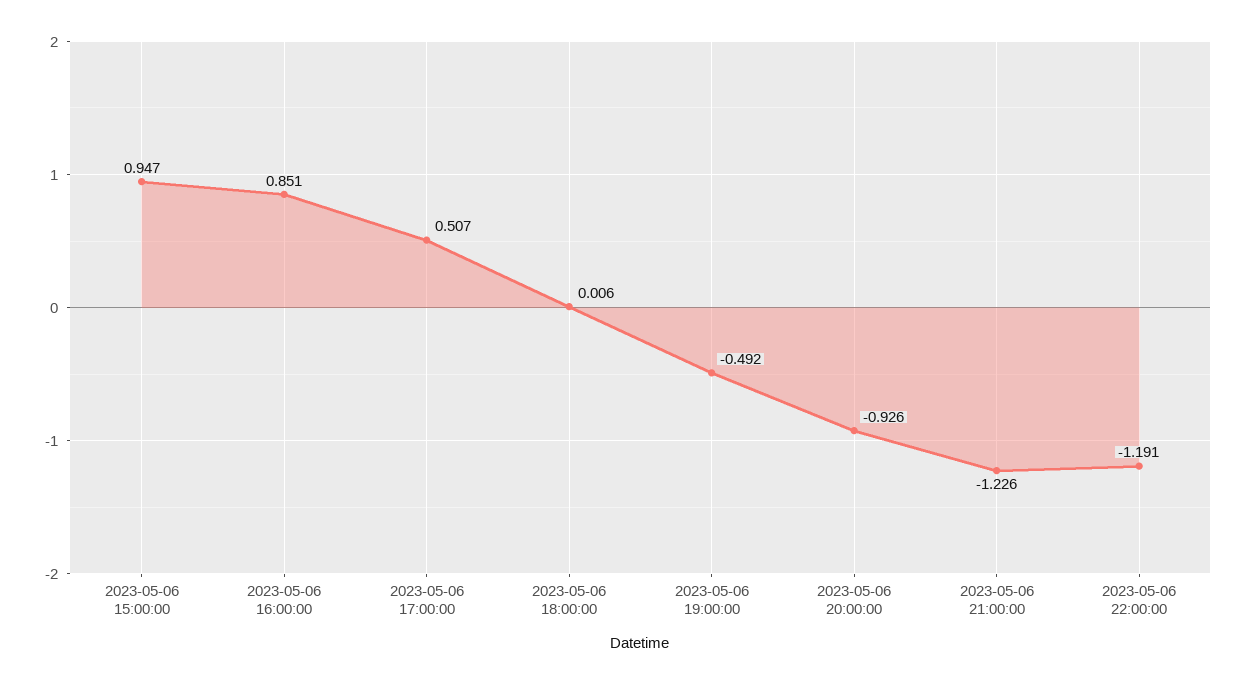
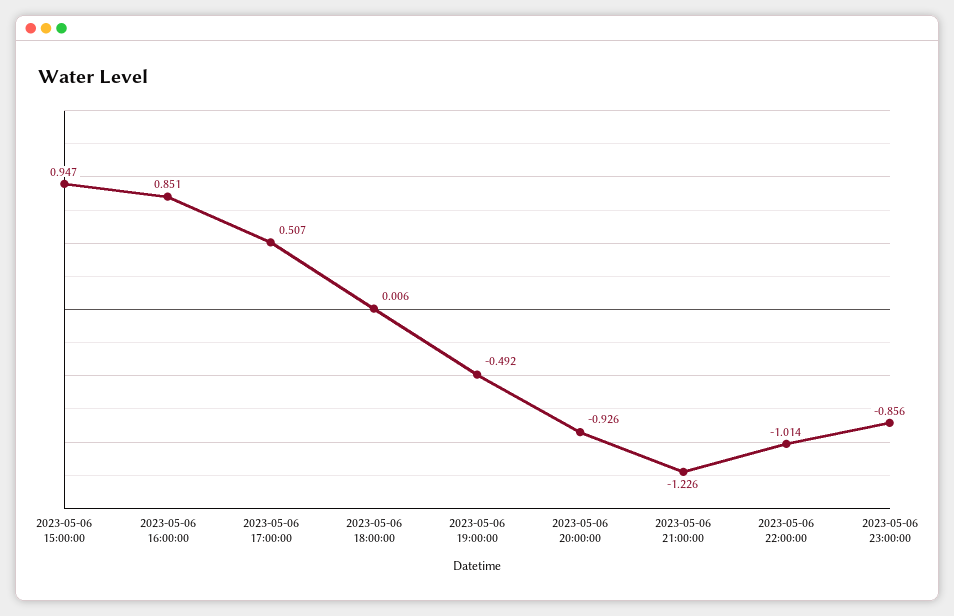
2023-05-06 22:00:00: -1.191 -> -1.014
2023-05-06 23:00:00: none -> -0.856

